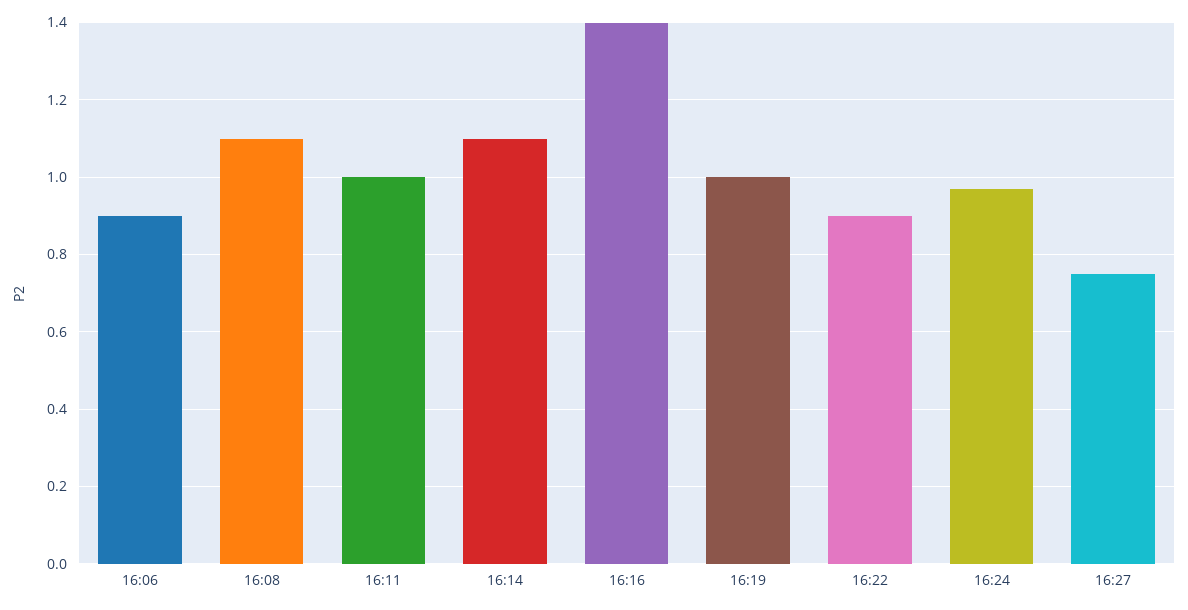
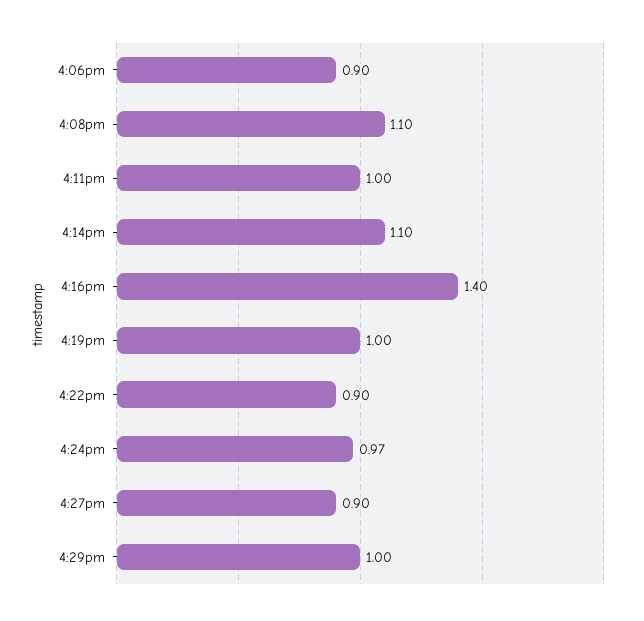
16:27: 0.75 -> 0.9
4:29pm: none -> 1

